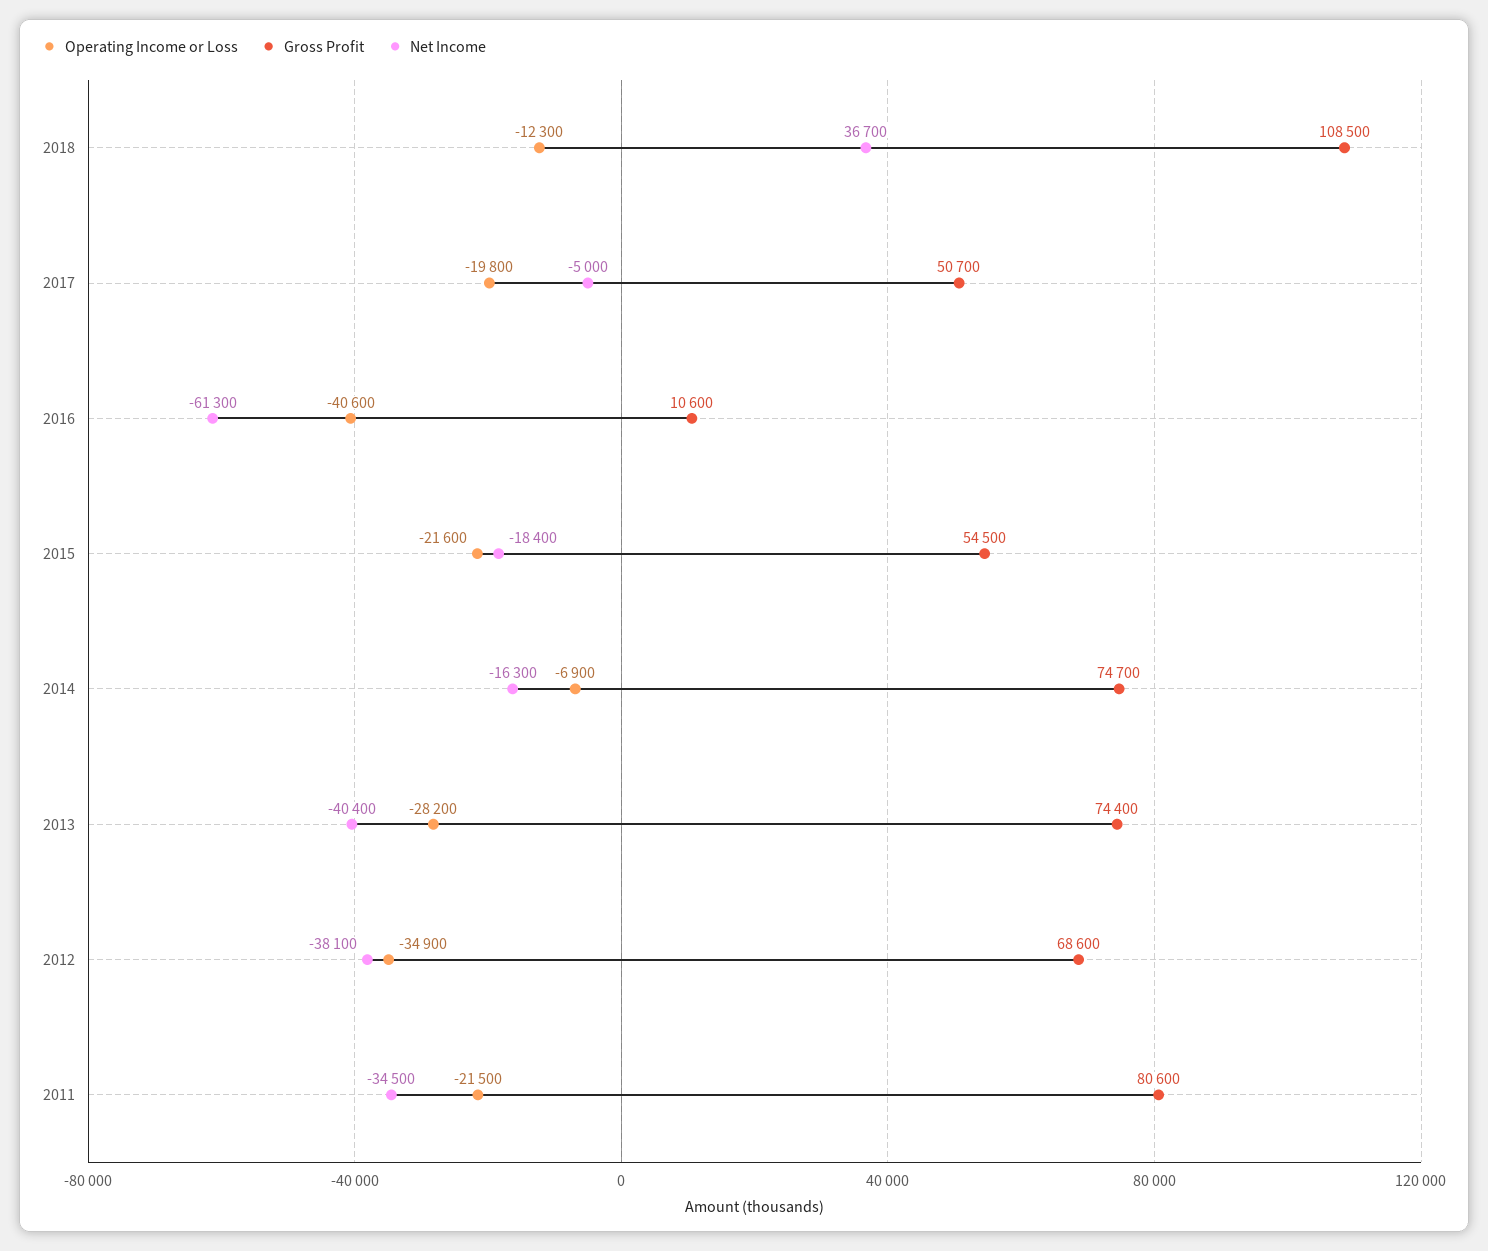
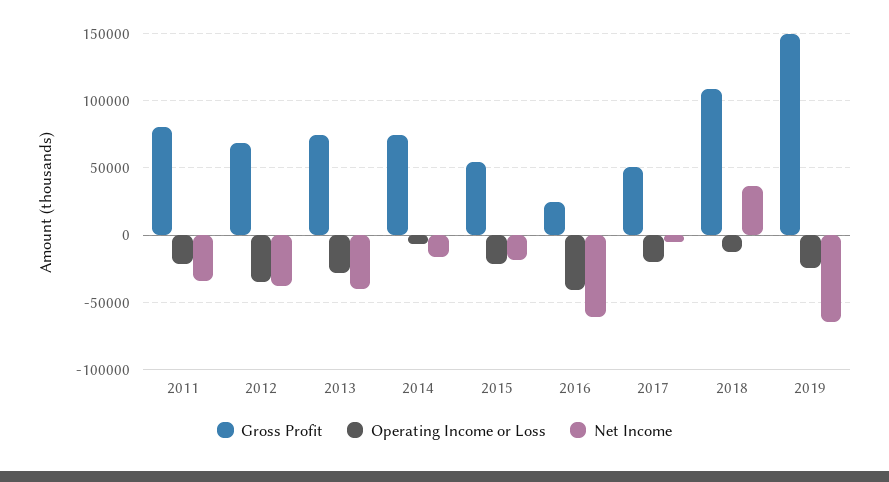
Gross Profit, 2016: 10600 -> 25000
Gross Profit, 2019: none -> 150000
Operating Income or Loss, 2019: none -> -25000
Net Income, 2019: none -> -65000

